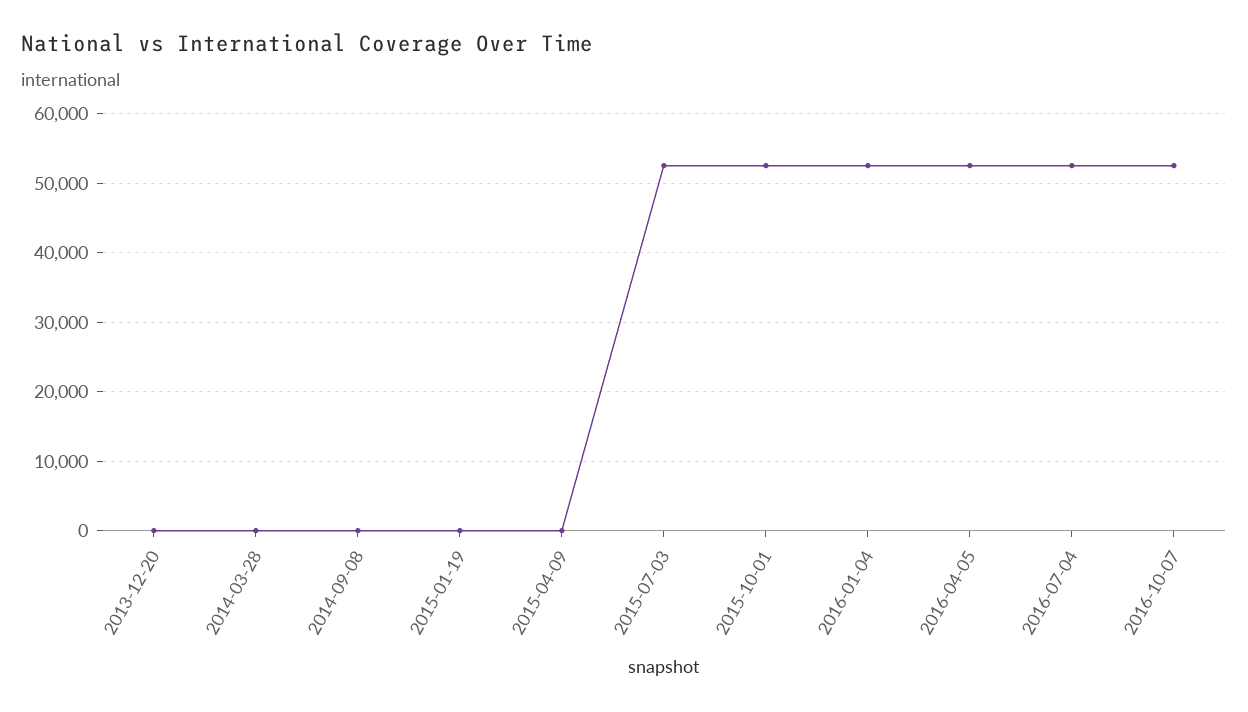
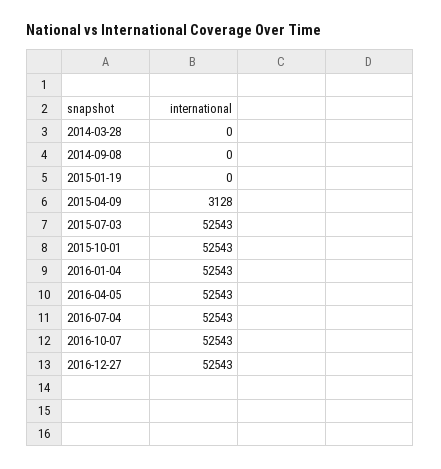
2013-12-20: 0 -> none
2015-04-09: 0 -> 3128
2016-12-27: none -> 52543

